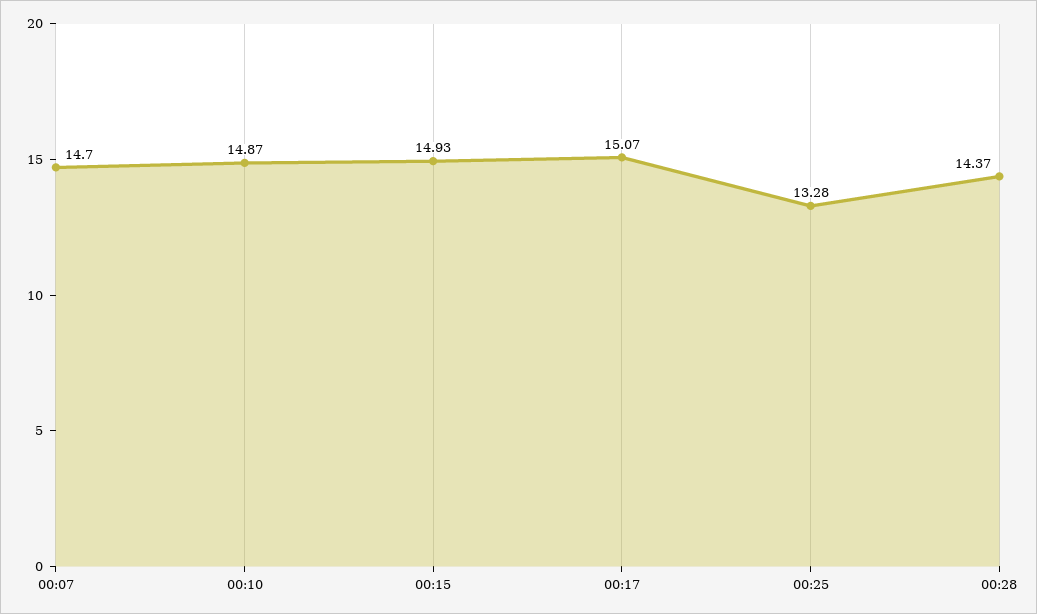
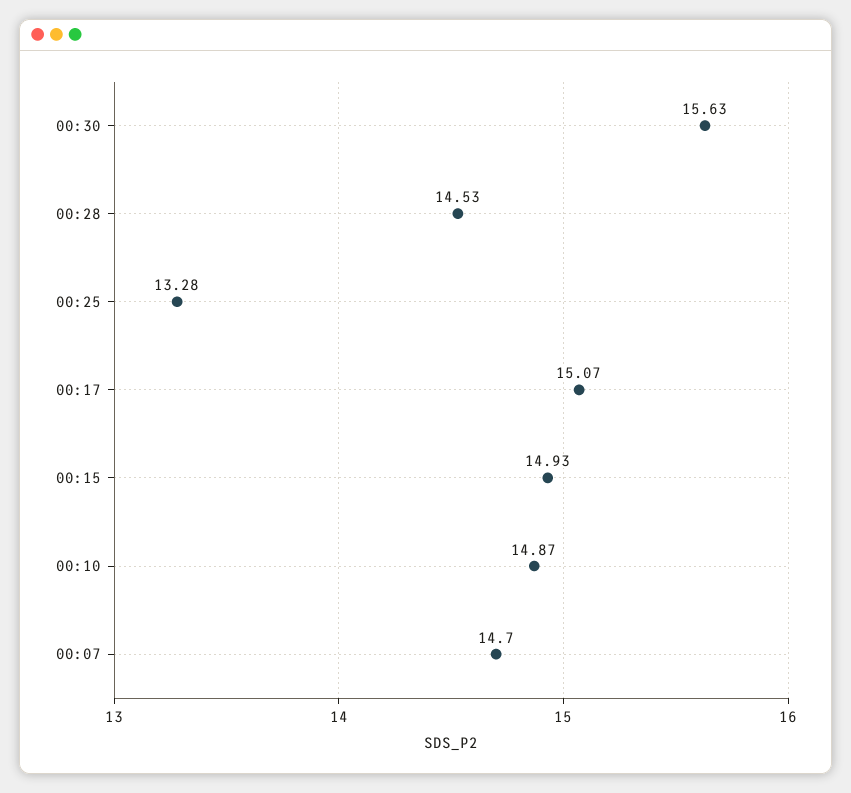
00:28: 14.37 -> 14.53
00:30: none -> 15.63

